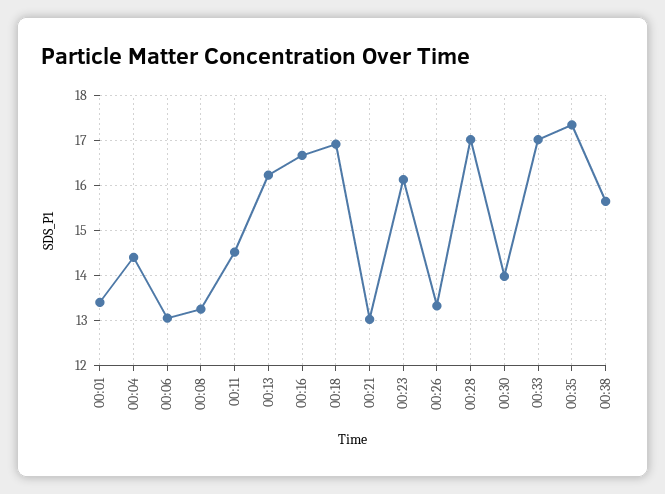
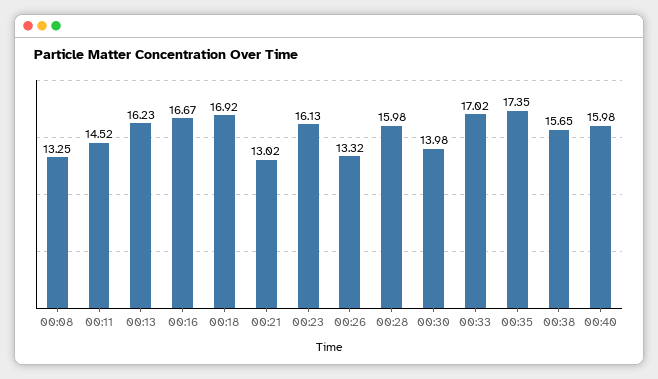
00:01: 13.4 -> none
00:04: 14.4 -> none
00:06: 13 -> none
00:28: 17 -> 15.98
00:40: none -> 15.98

